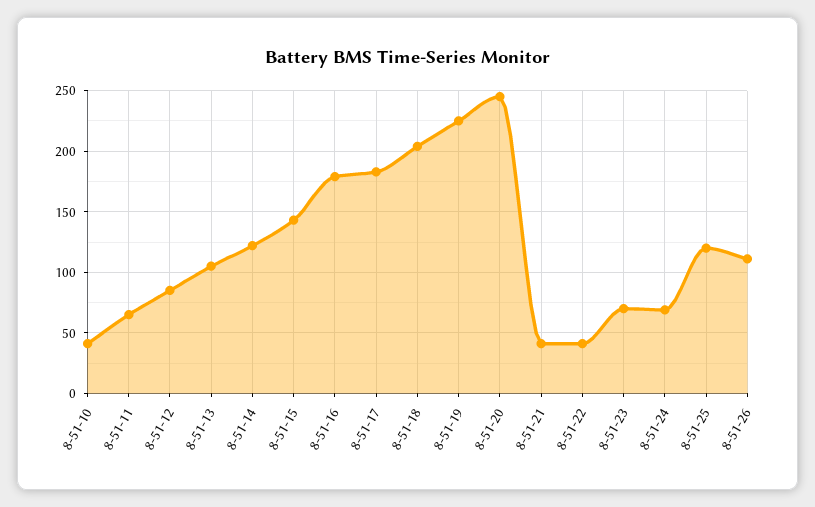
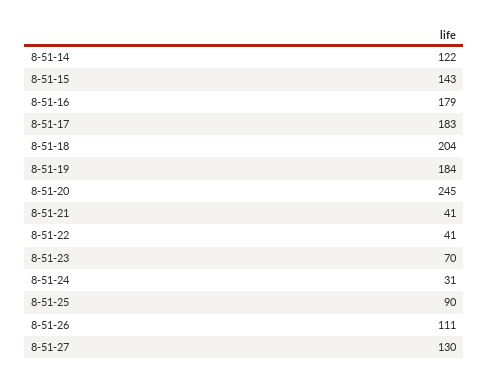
8-51-10: 40 -> none
8-51-11: 65 -> none
8-51-12: 85 -> none
8-51-13: 105 -> none
8-51-19: 225 -> 184
8-51-24: 70 -> 31
8-51-25: 120 -> 90
8-51-27: none -> 130

